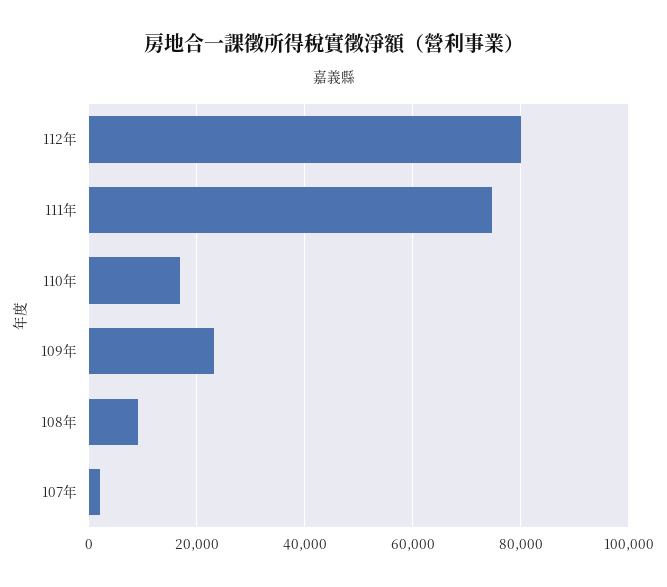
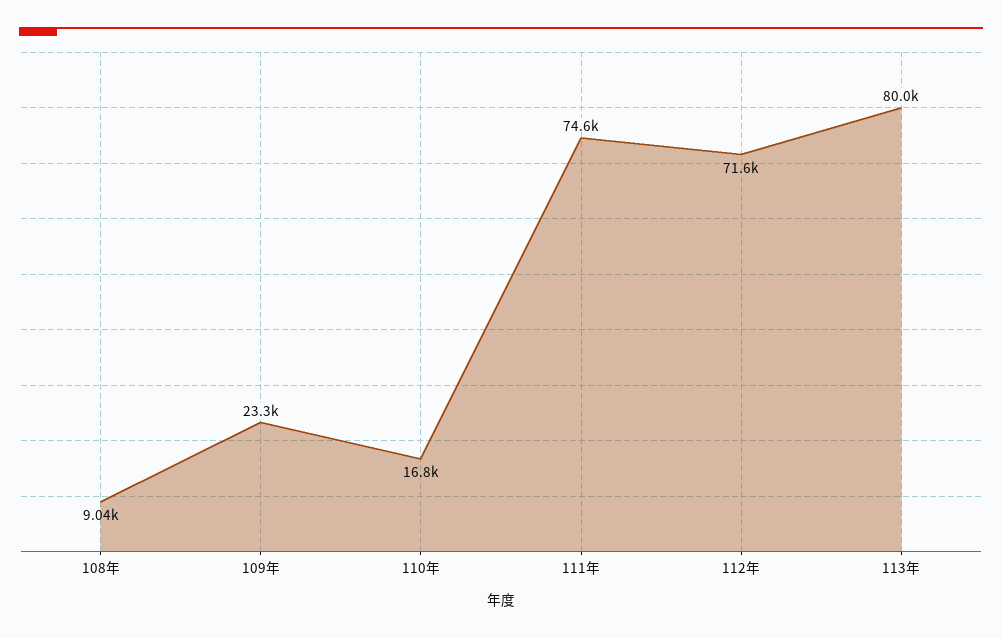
112年: 80000 -> 71600
107年: 2000 -> none
113年: none -> 80000

